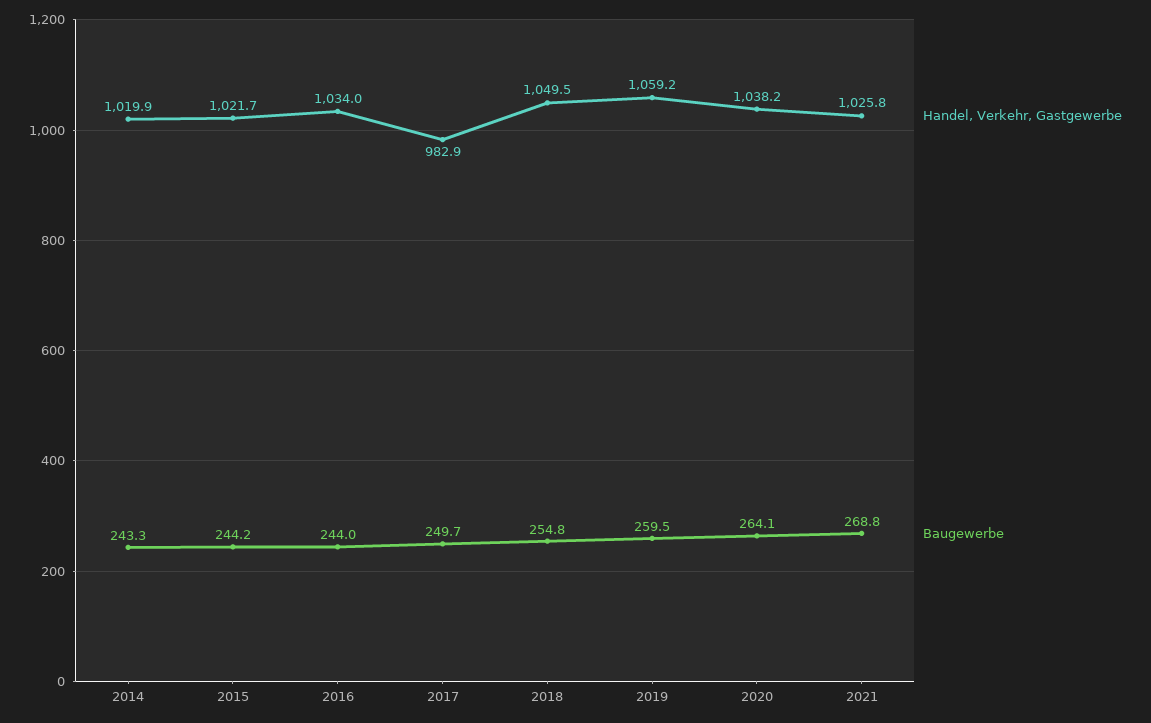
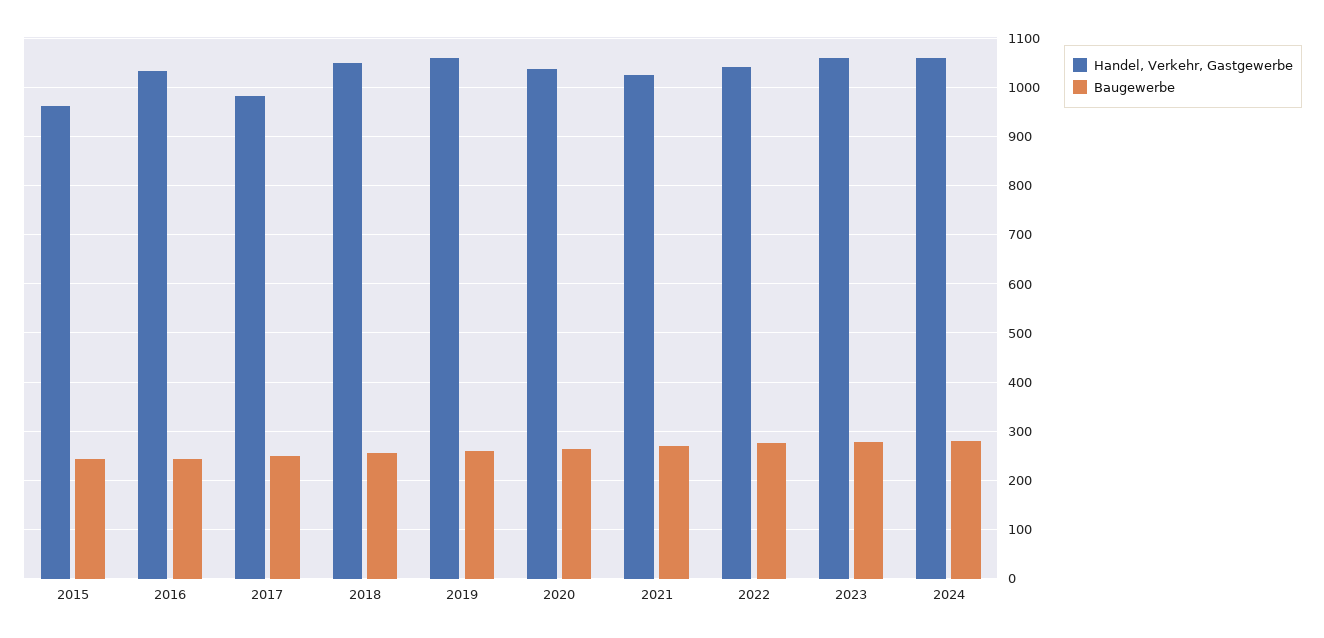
Handel, Verkehr, Gastgewerbe, 2014: 1019.9 -> none
Baugewerbe, 2014: 243.3 -> none
Handel, Verkehr, Gastgewerbe, 2015: 1021.7 -> 960
Handel, Verkehr, Gastgewerbe, 2022: none -> 1040
Baugewerbe, 2022: none -> 280
Handel, Verkehr, Gastgewerbe, 2023: none -> 1060
Baugewerbe, 2023: none -> 280
Handel, Verkehr, Gastgewerbe, 2024: none -> 1060
Baugewerbe, 2024: none -> 280

